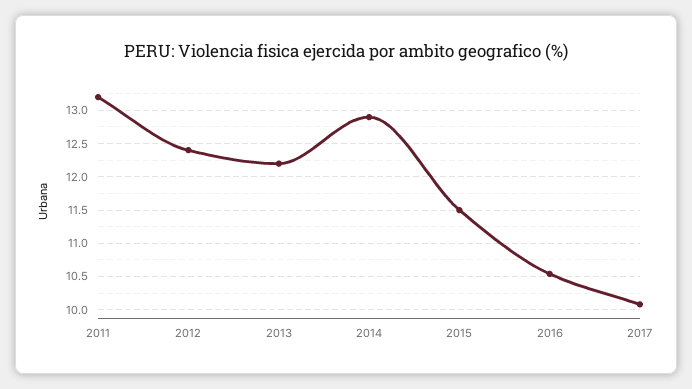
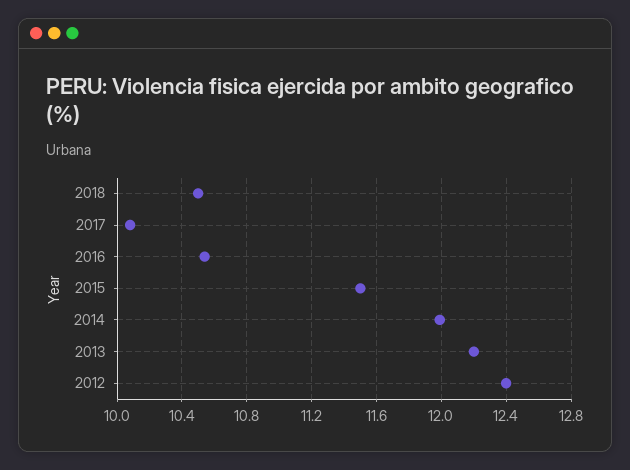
2011: 13.2 -> none
2014: 12.9 -> 12
2018: none -> 10.5

